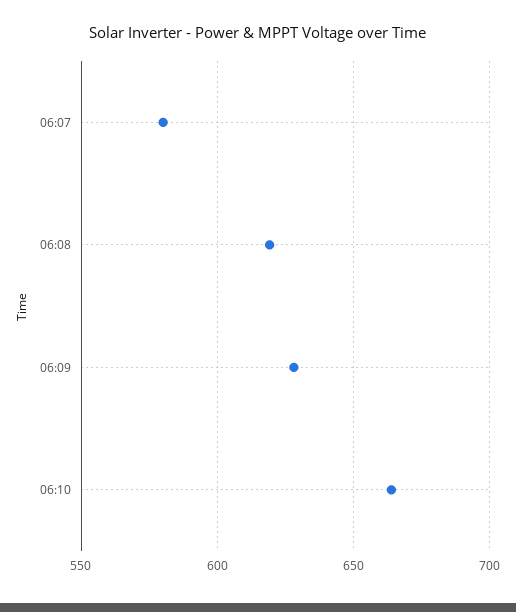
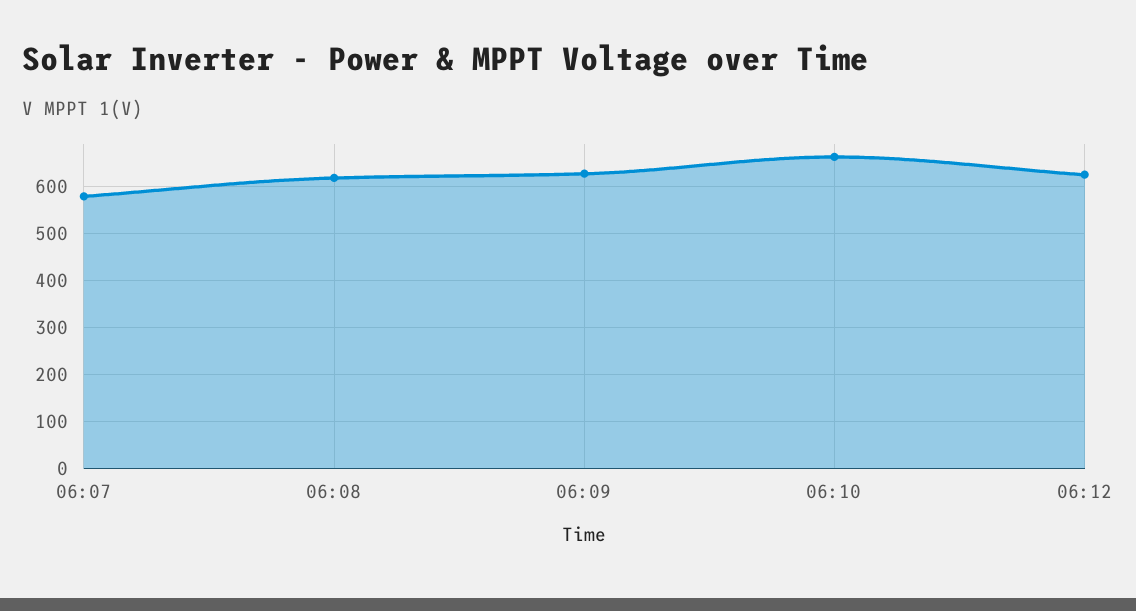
06:12: none -> 620

